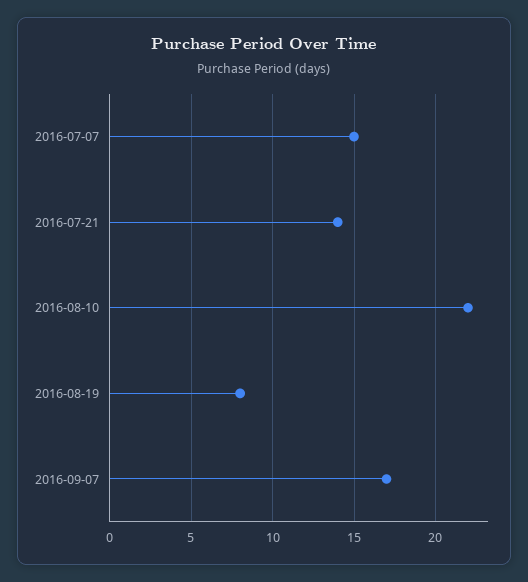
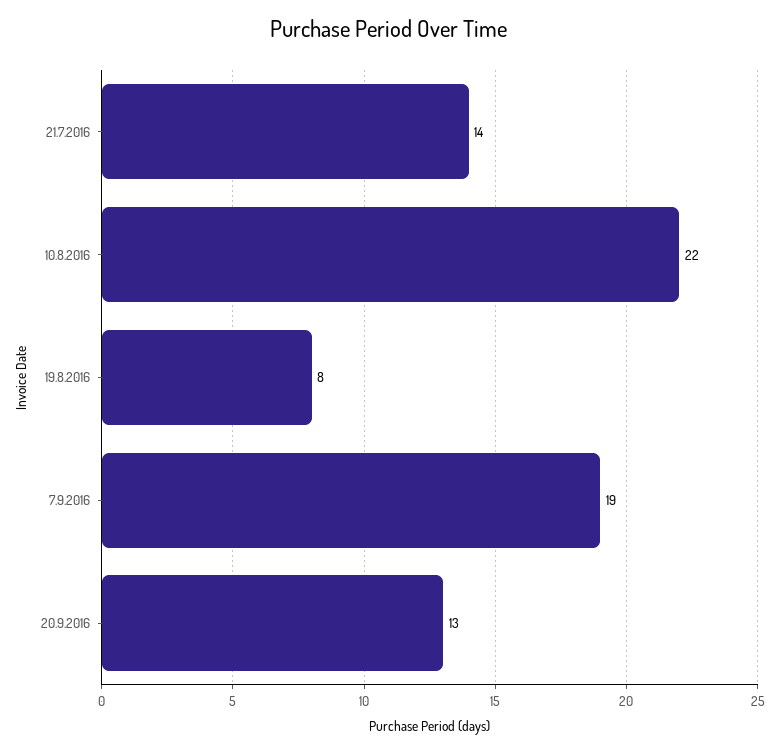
2016-07-07: 15 -> none
2016-09-07: 17 -> 19
20.9.2016: none -> 13

